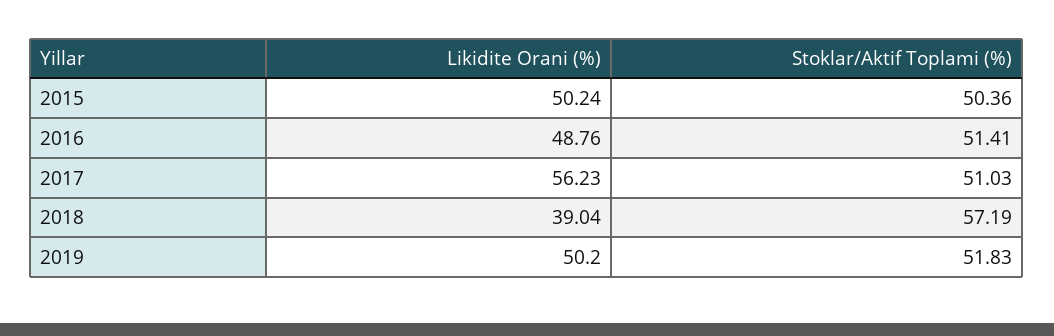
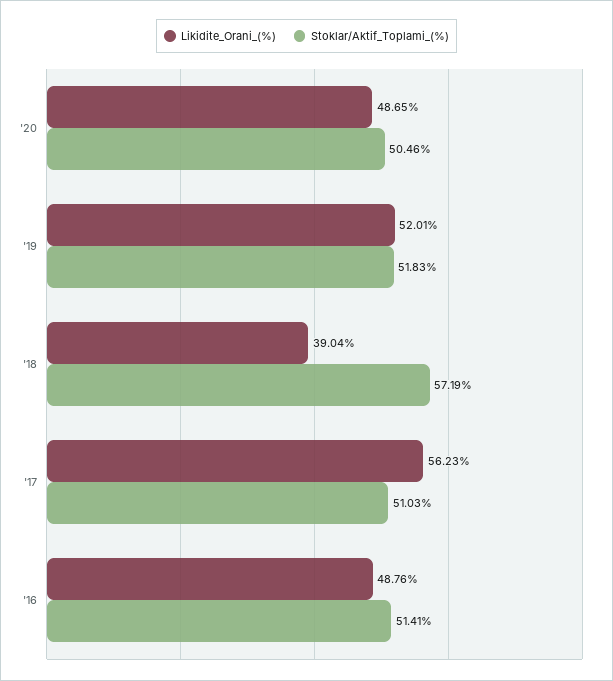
Likidite Orani (%), 2015: 50.24 -> none
Stoklar/Aktif Toplami (%), 2015: 50.36 -> none
Likidite Orani (%), 2019: 50.2 -> 52.01
Likidite Orani (%), '20: none -> 48.65
Stoklar/Aktif Toplami (%), '20: none -> 50.46

